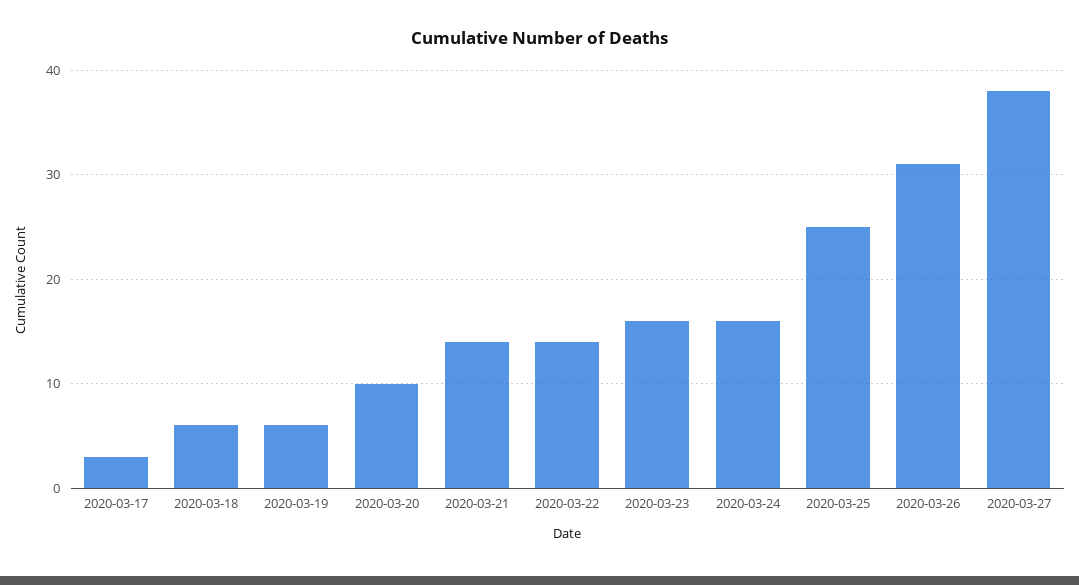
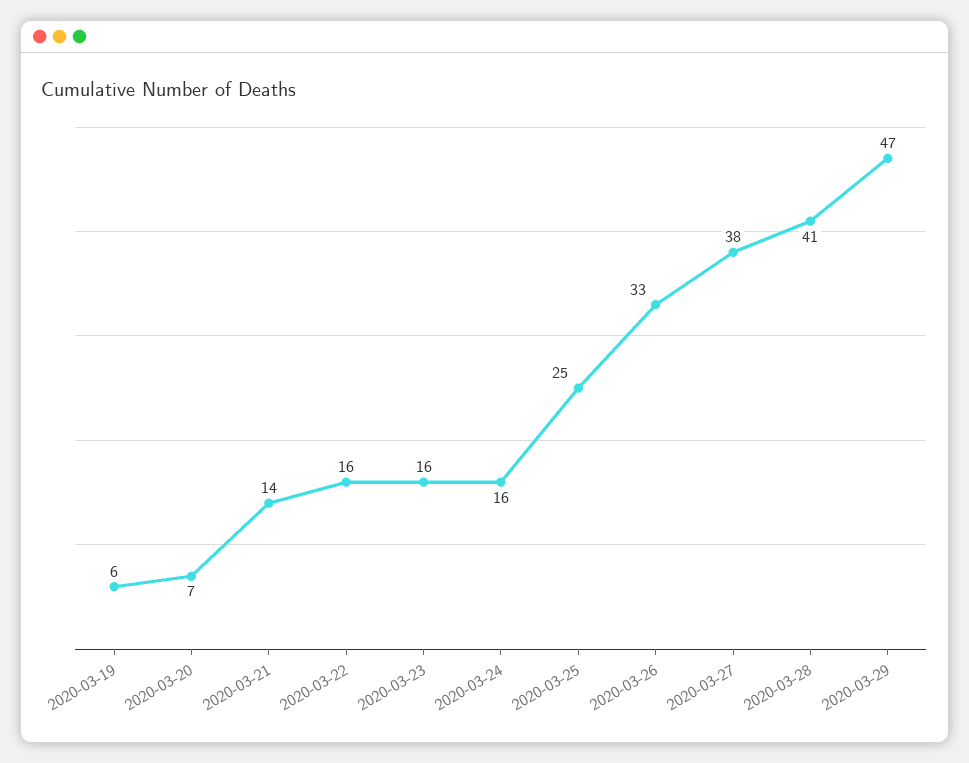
2020-03-17: 3 -> none
2020-03-18: 6 -> none
2020-03-20: 10 -> 7
2020-03-22: 14 -> 16
2020-03-26: 31 -> 33
2020-03-28: none -> 41
2020-03-29: none -> 47

